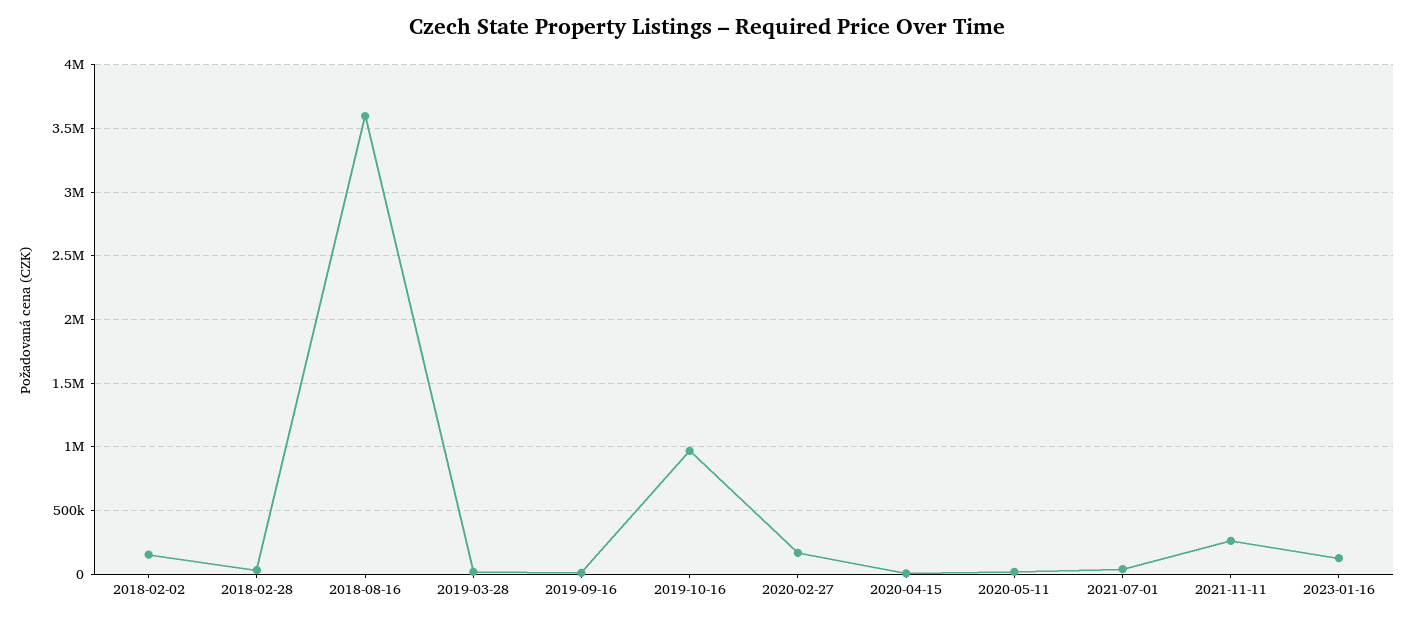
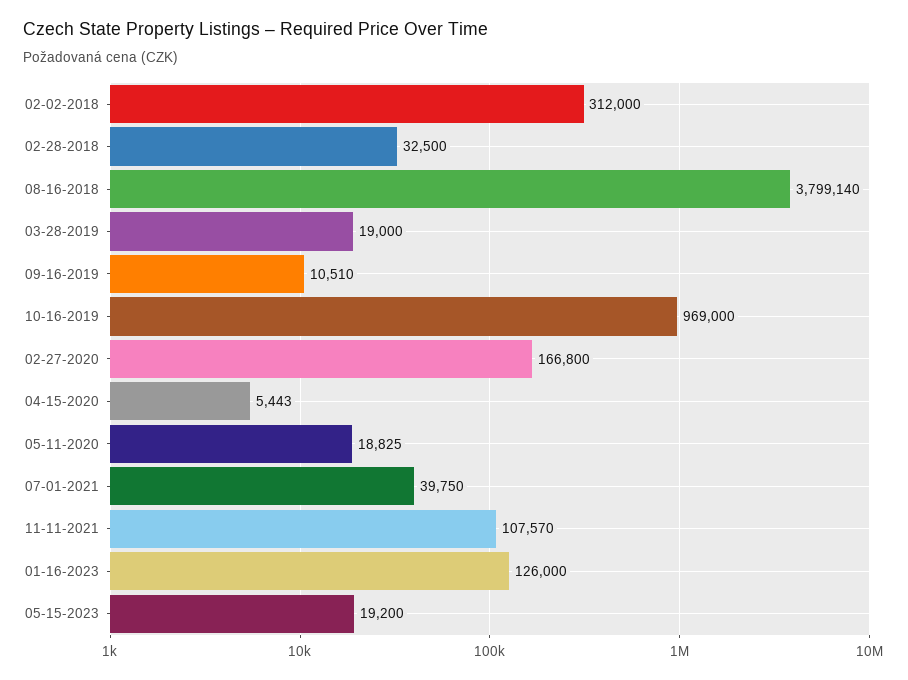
2018-02-02: 150000 -> 312000
2018-08-16: 3600000 -> 3799140
2021-11-11: 250000 -> 107570
05-15-2023: none -> 19200

